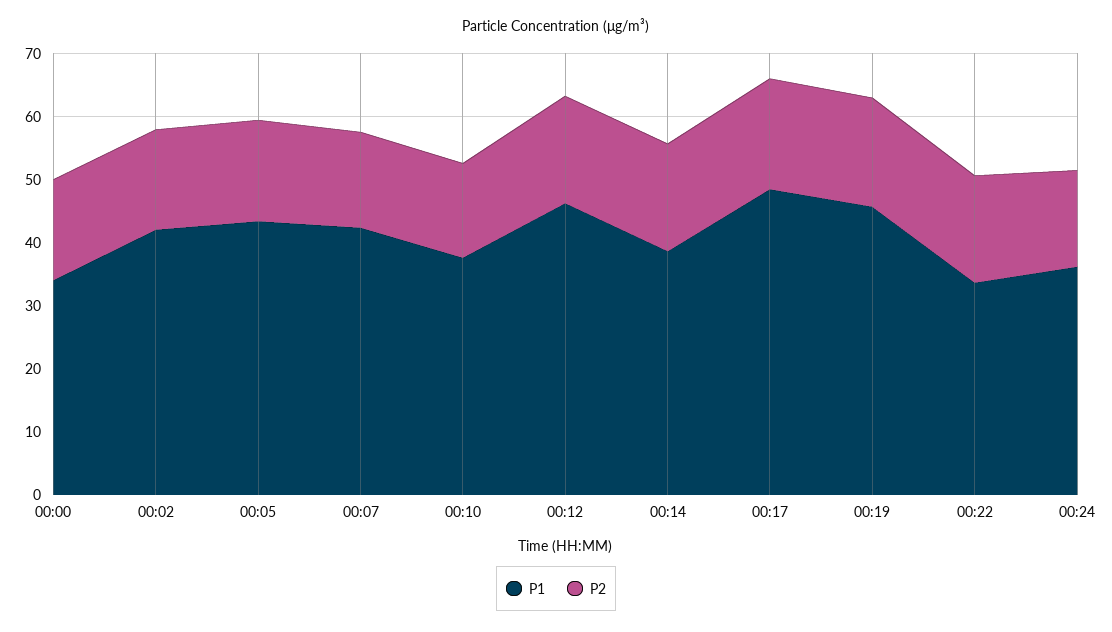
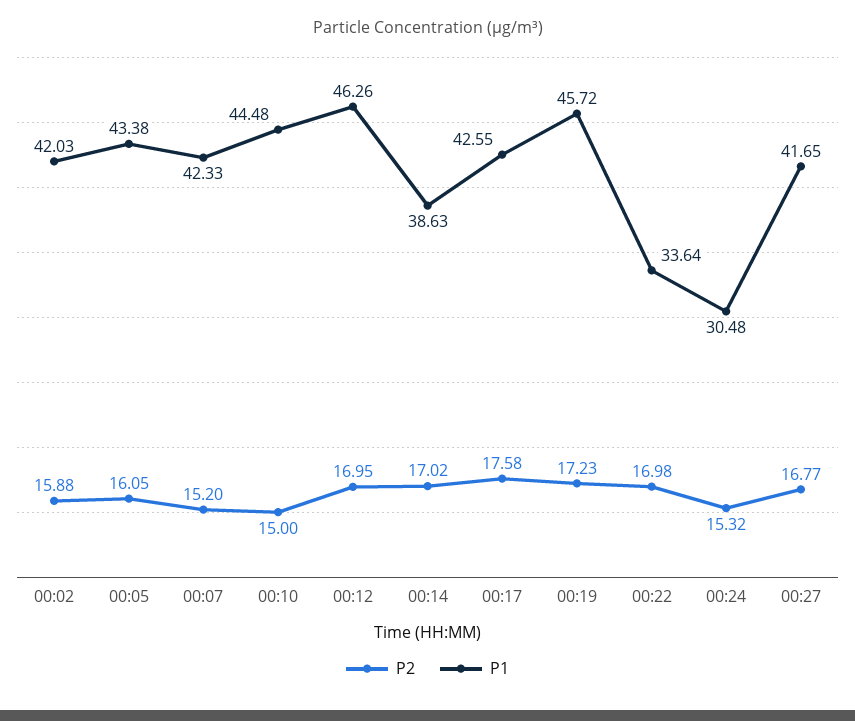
P1, 00:00: 34 -> none
P2, 00:00: 16 -> none
P1, 00:10: 38 -> 44.48
P1, 00:17: 48 -> 42.55
P1, 00:24: 36 -> 30.48
P2, 00:27: none -> 16.77
P1, 00:27: none -> 41.65

